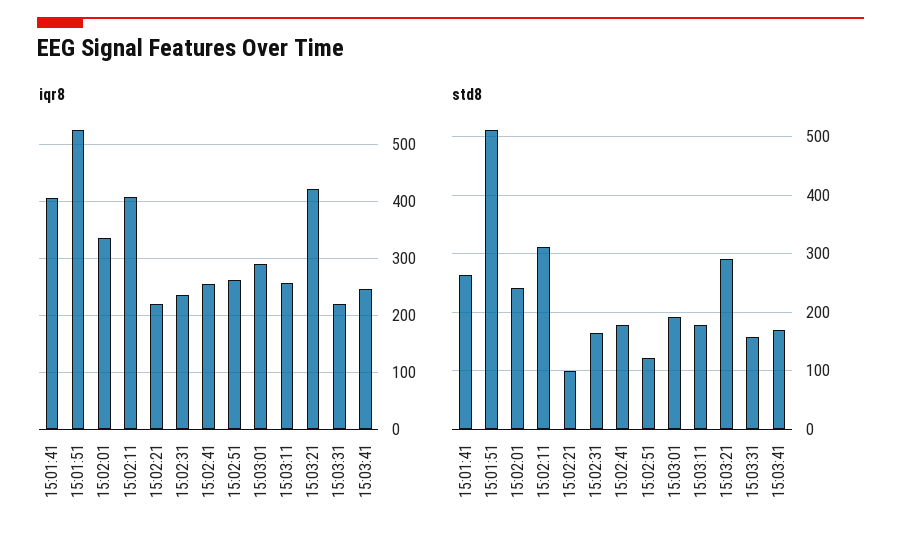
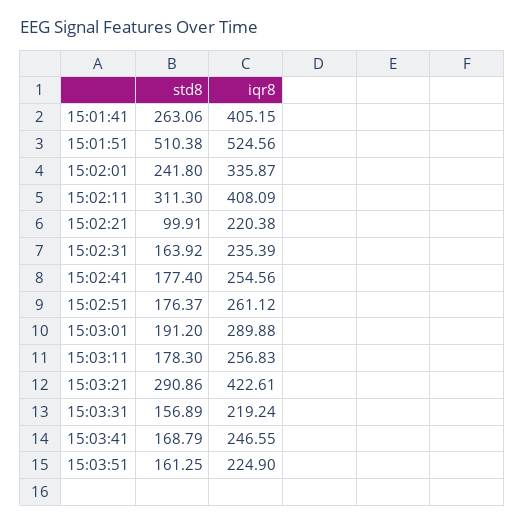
std8, 15:02:51: 120 -> 176.37
std8, 15:03:51: none -> 161.25
iqr8, 15:03:51: none -> 224.9

